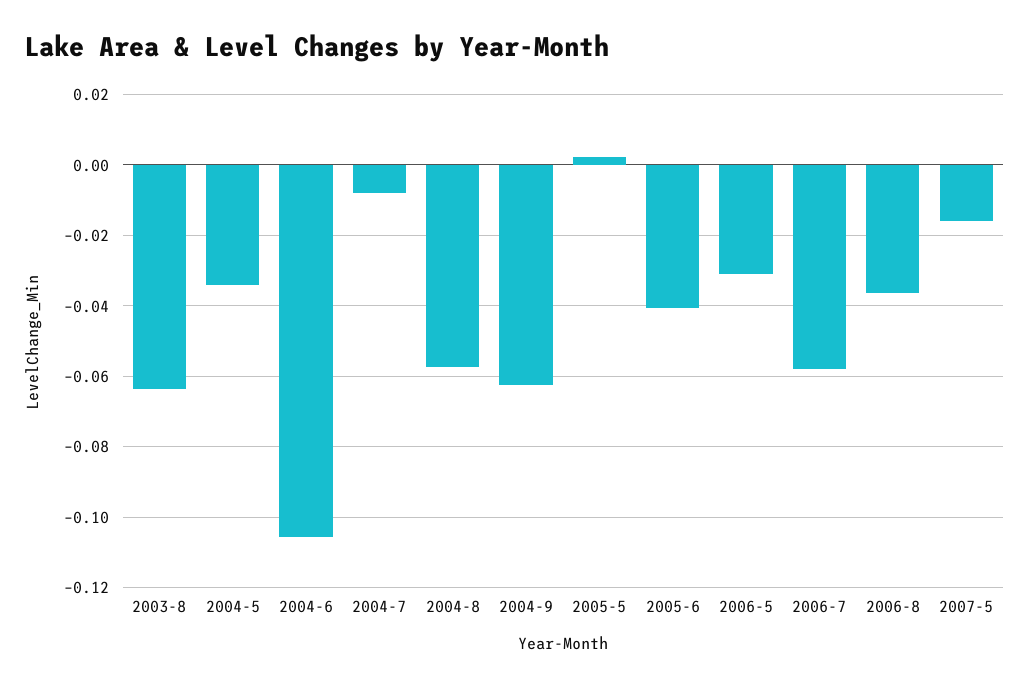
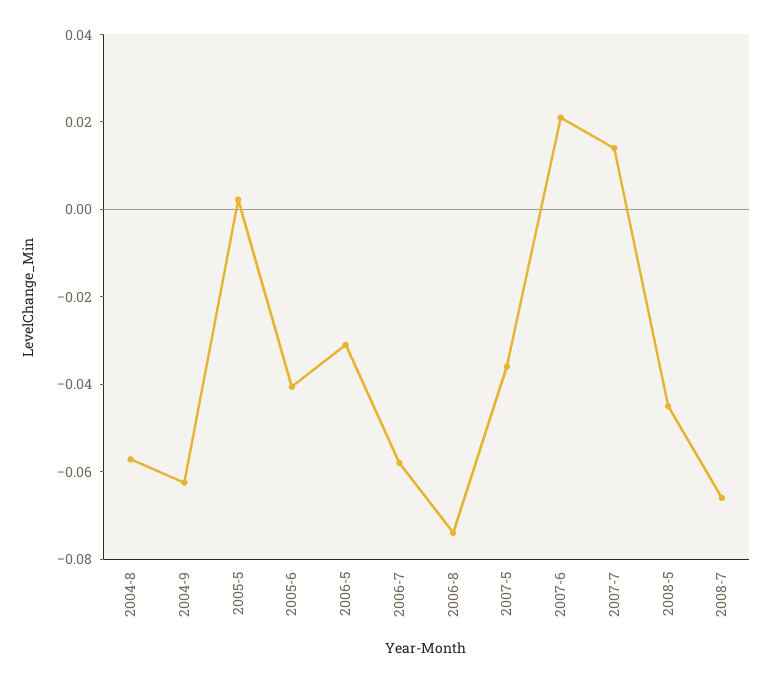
2003-8: -0.064 -> none
2004-5: -0.034 -> none
2004-6: -0.106 -> none
2004-7: -0.008 -> none
2006-8: -0.036 -> -0.075
2007-5: -0.016 -> -0.035
2007-6: none -> 0.02
2007-7: none -> 0.015
2008-5: none -> -0.045
2008-7: none -> -0.065

